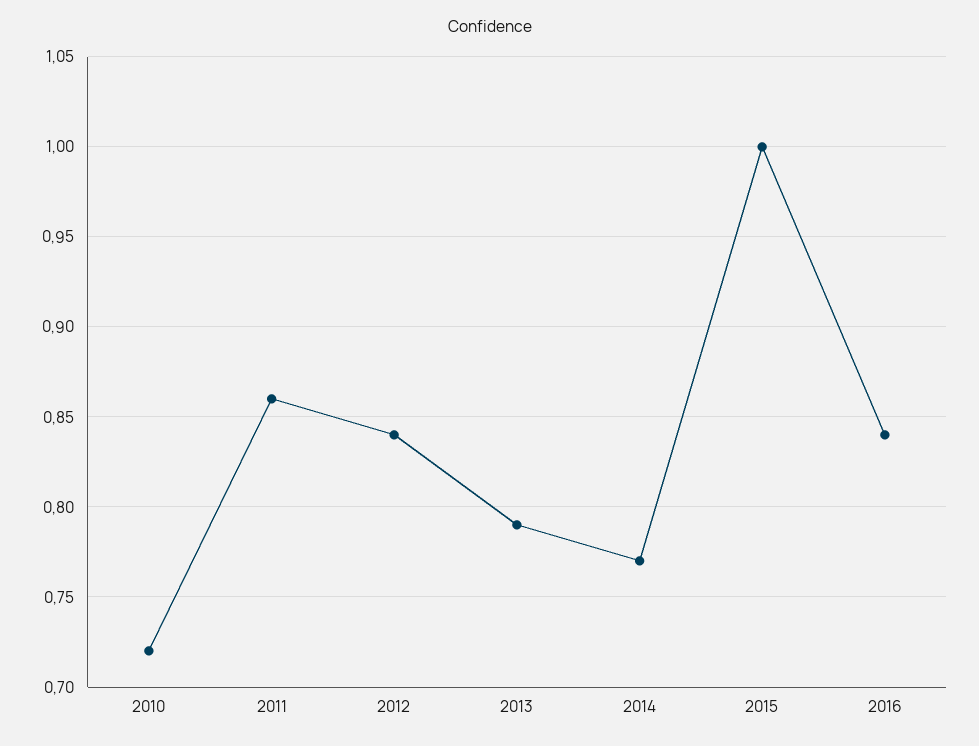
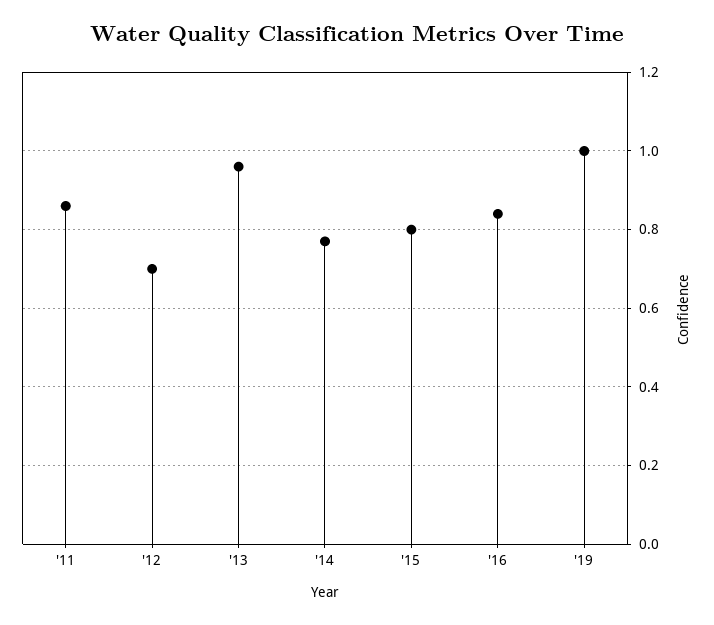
2010: 0.72 -> none
2012: 0.84 -> 0.7
2013: 0.79 -> 0.95
2015: 1 -> 0.8
'19: none -> 1

